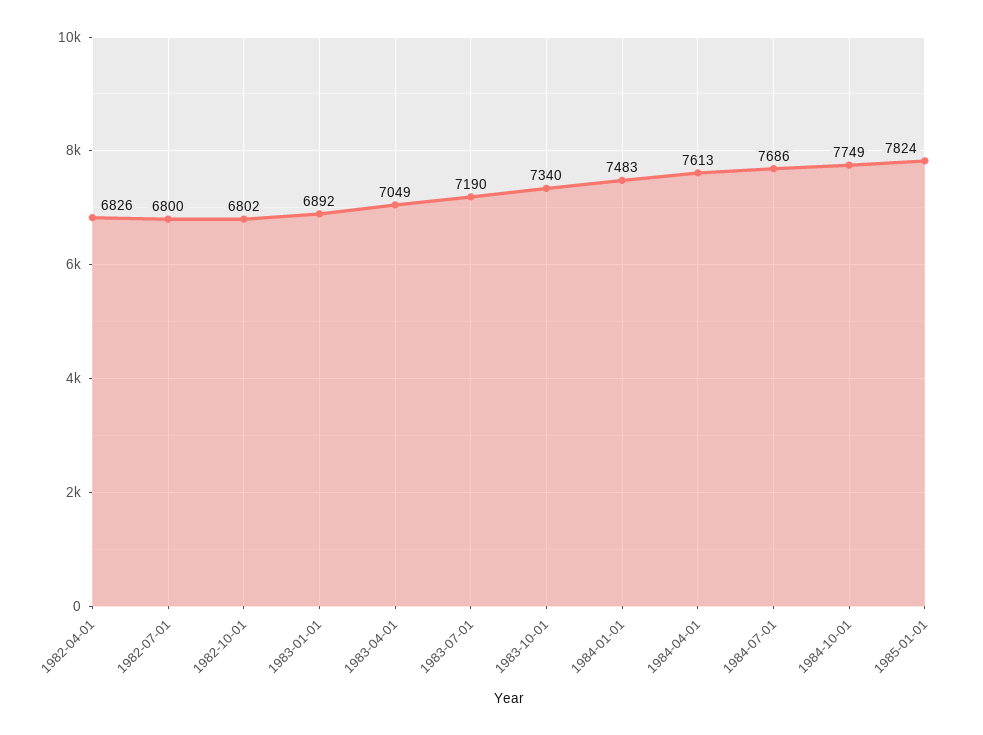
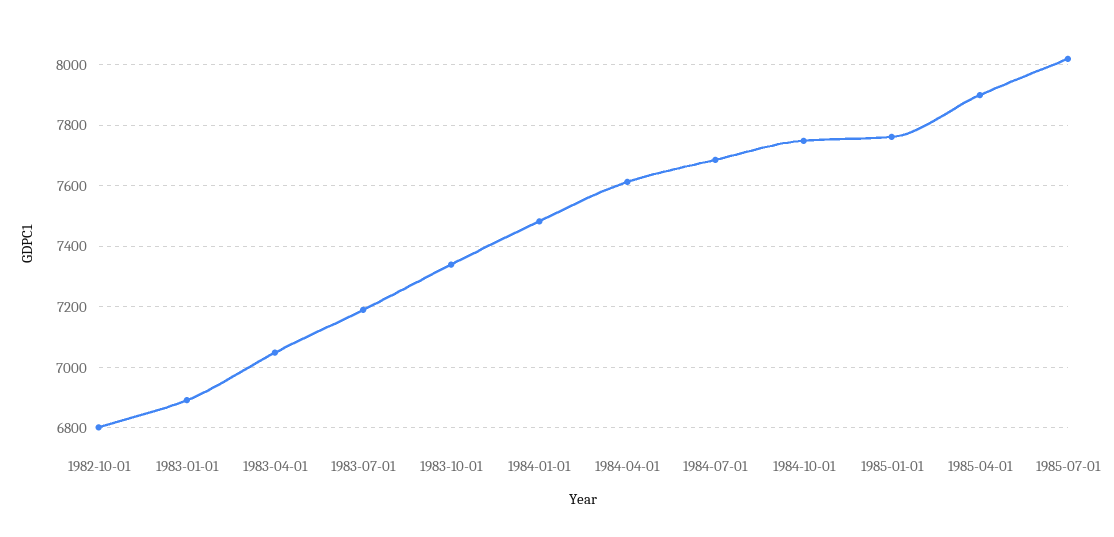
1982-04-01: 6826 -> none
1982-07-01: 6800 -> none
1985-01-01: 7824 -> 7760
1985-04-01: none -> 7900
1985-07-01: none -> 8020

